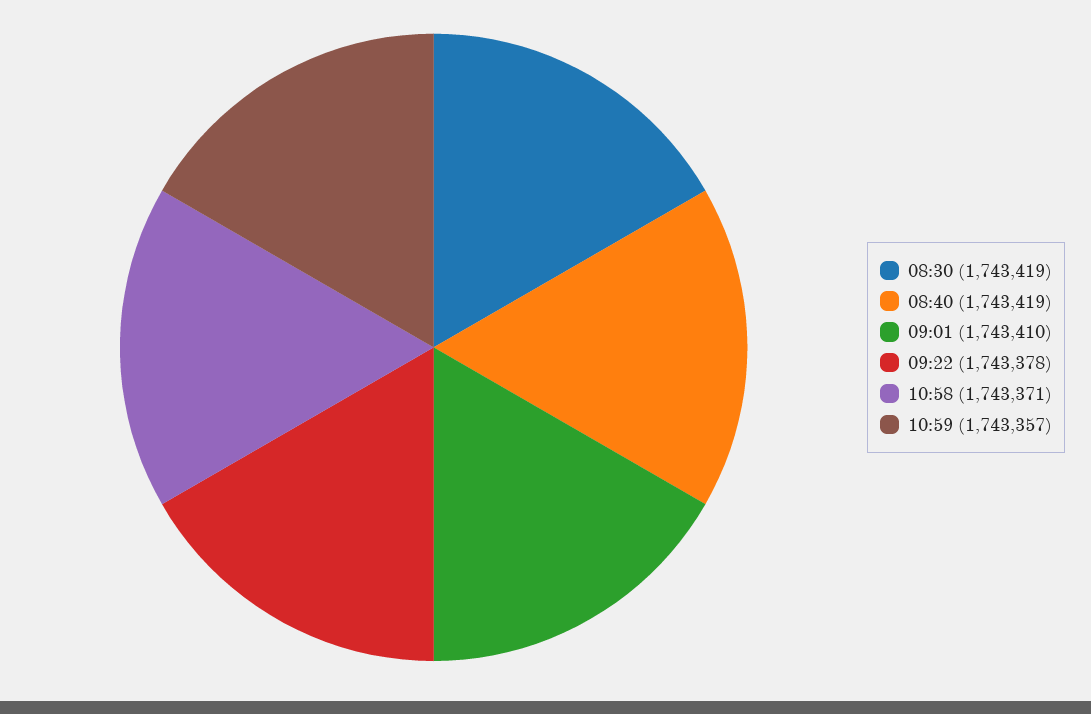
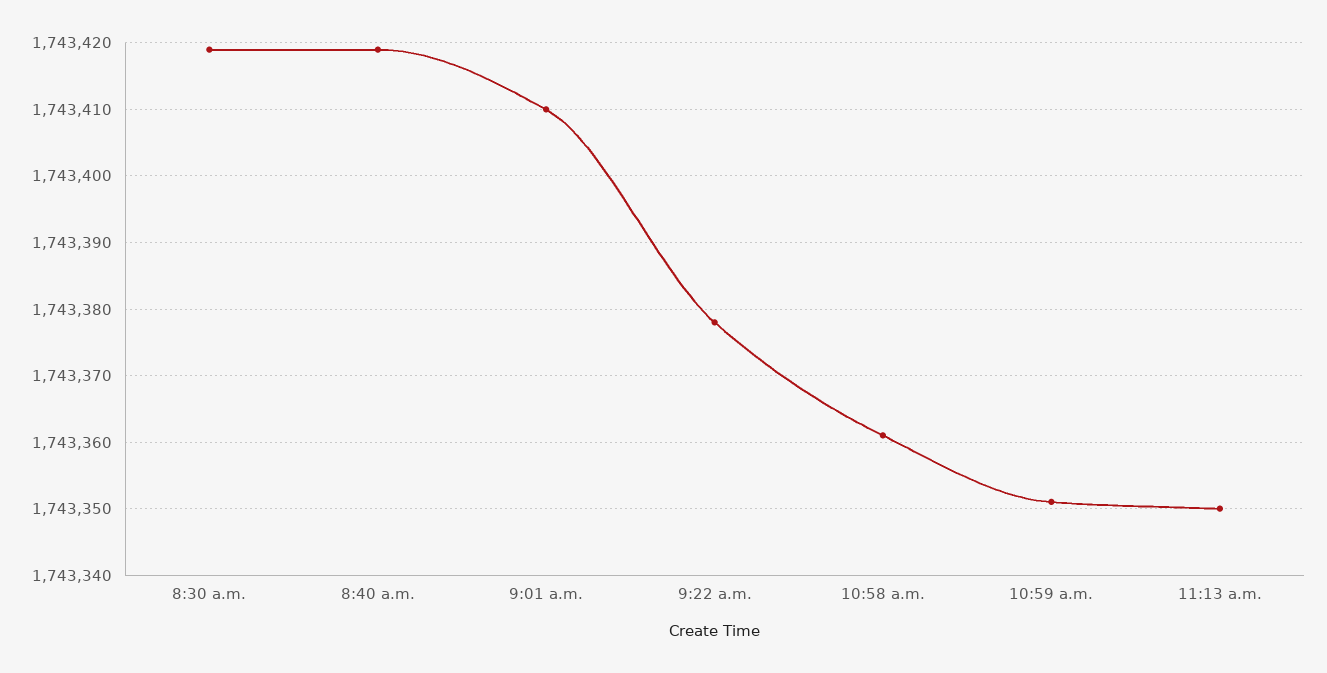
10:58: 1743371 -> 1743361
10:59: 1743357 -> 1743351
11:13 a.m.: none -> 1743350

